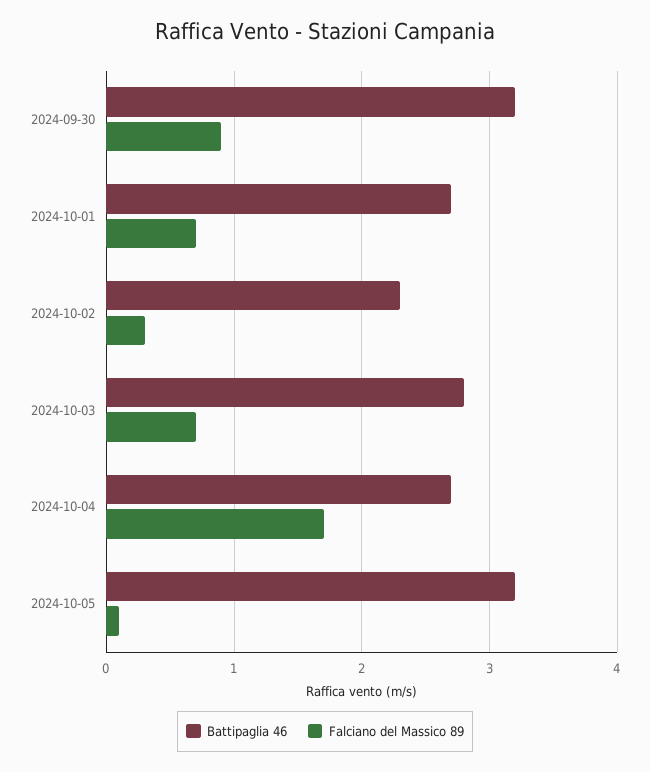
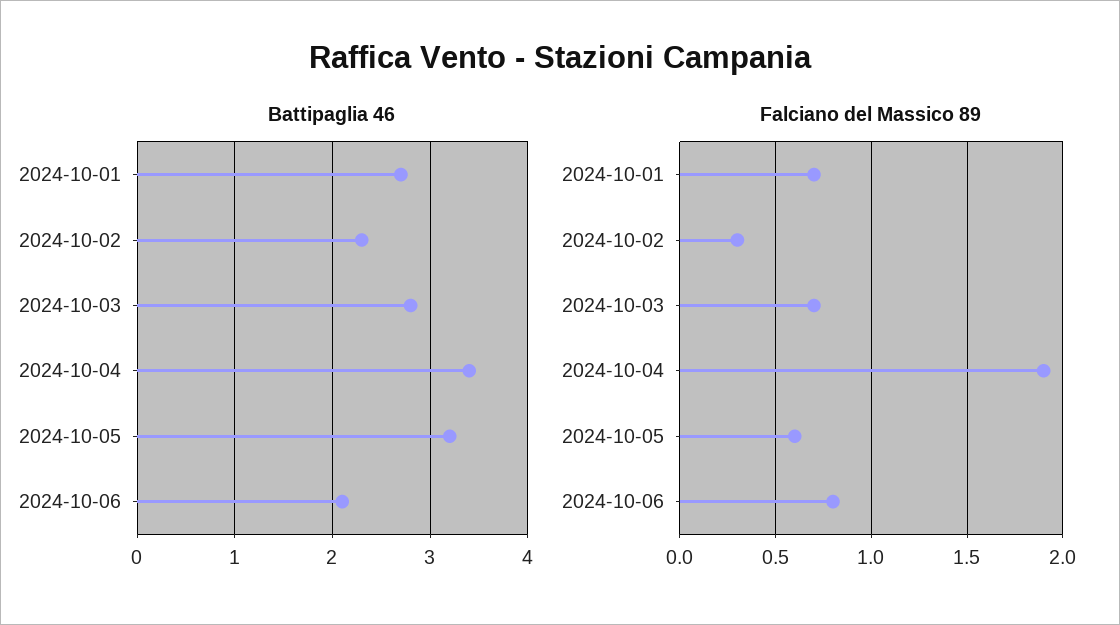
Battipaglia 46, 2024-09-30: 3.2 -> none
Falciano del Massico 89, 2024-09-30: 0.9 -> none
Battipaglia 46, 2024-10-04: 2.7 -> 3.4
Falciano del Massico 89, 2024-10-04: 1.7 -> 1.9
Falciano del Massico 89, 2024-10-05: 0.1 -> 0.6
Battipaglia 46, 2024-10-06: none -> 2.1
Falciano del Massico 89, 2024-10-06: none -> 0.8

